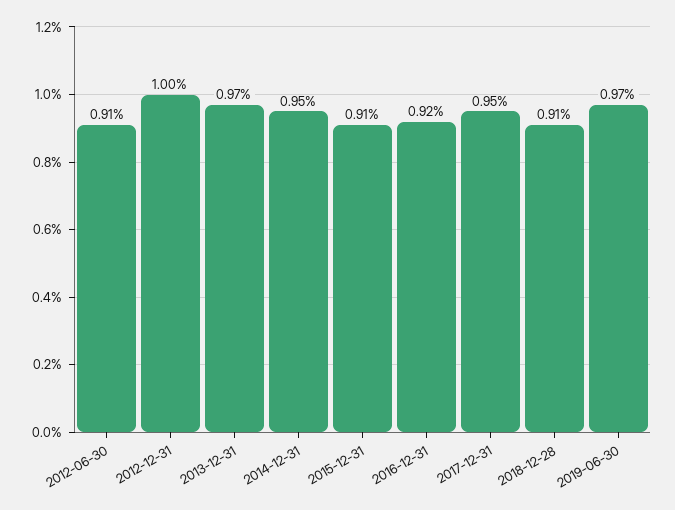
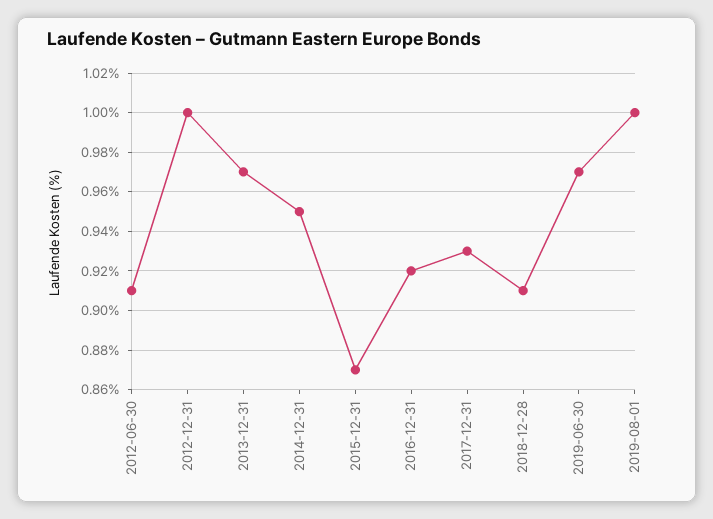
2015-12-31: 0.91 -> 0.87
2017-12-31: 0.95 -> 0.93
2019-08-01: none -> 1

